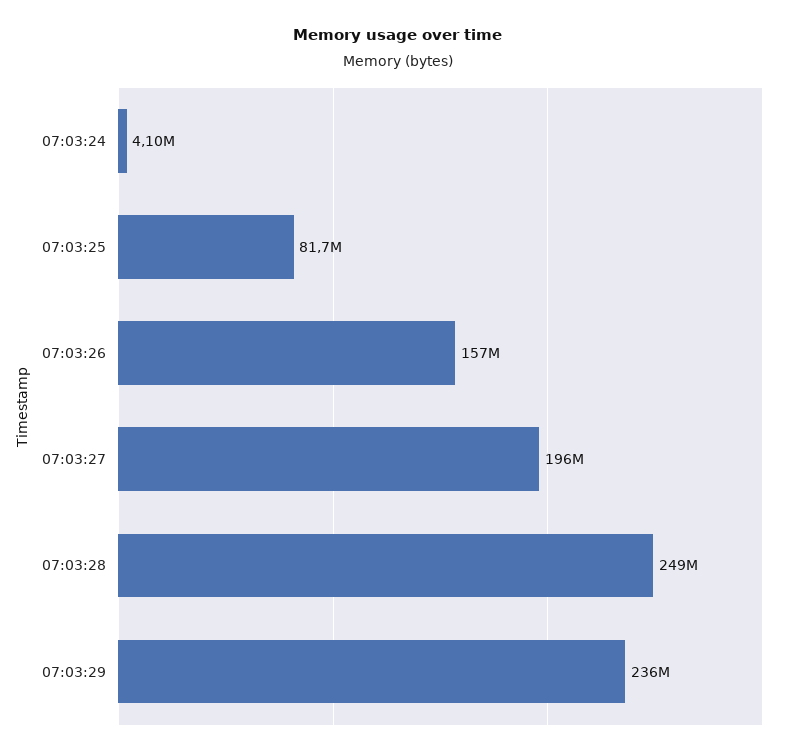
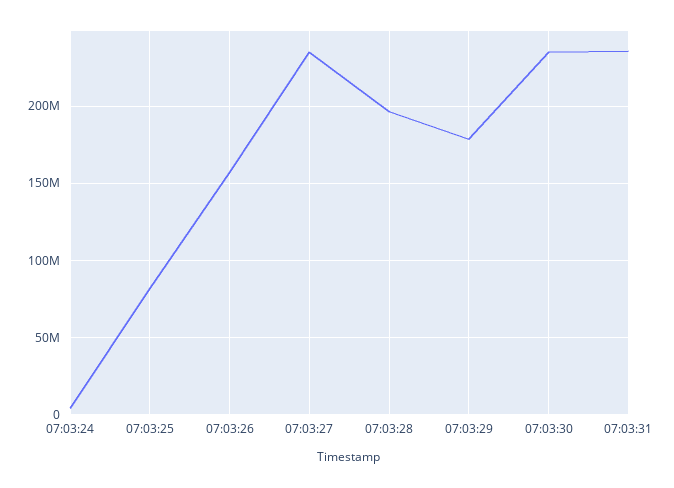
07:03:27: 196000000 -> 235000000
07:03:28: 249000000 -> 195000000
07:03:29: 236000000 -> 180000000
07:03:30: none -> 235000000
07:03:31: none -> 235000000

